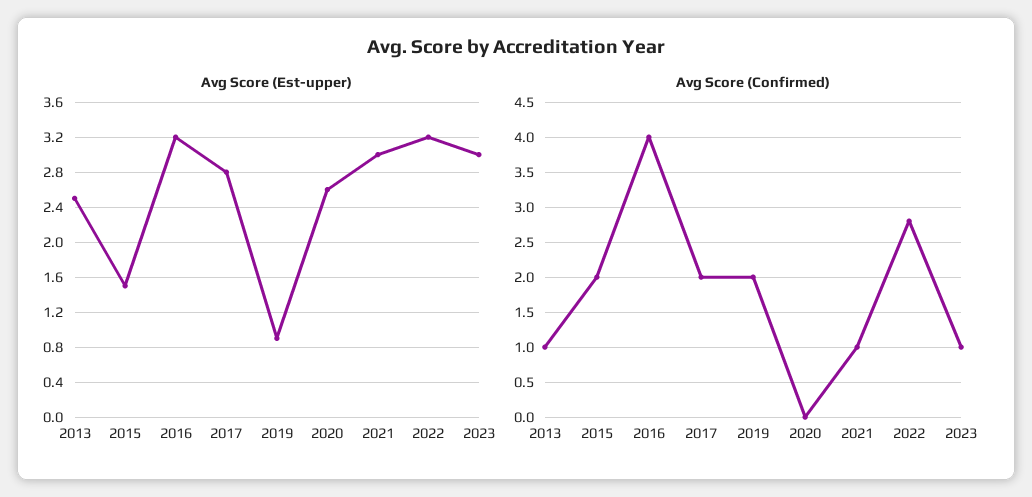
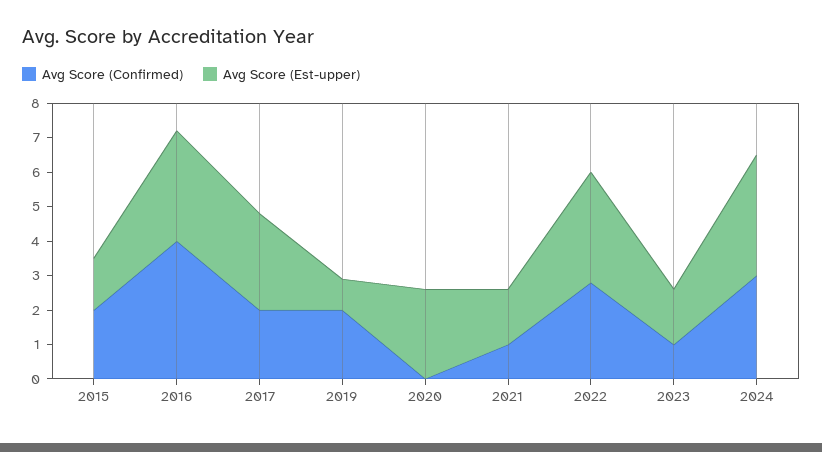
Avg Score (Est-upper), 2013: 2.5 -> none
Avg Score (Est-upper), 2021: 3 -> 1.5
Avg Score (Est-upper), 2023: 3 -> 1.5
Avg Score (Confirmed), 2013: 1 -> none
Avg Score (Confirmed), 2024: none -> 3
Avg Score (Est-upper), 2024: none -> 3.5

